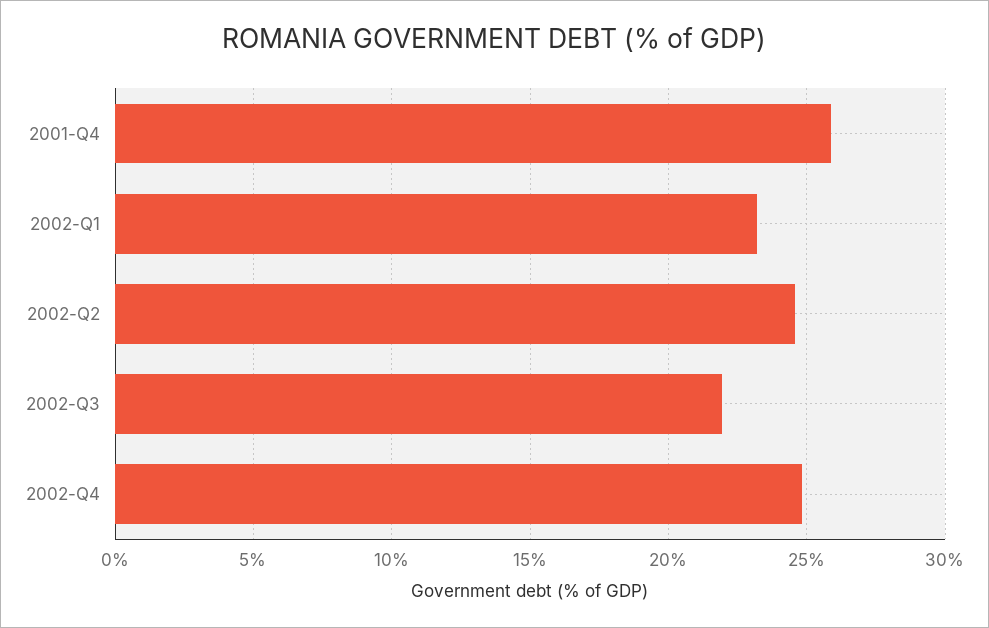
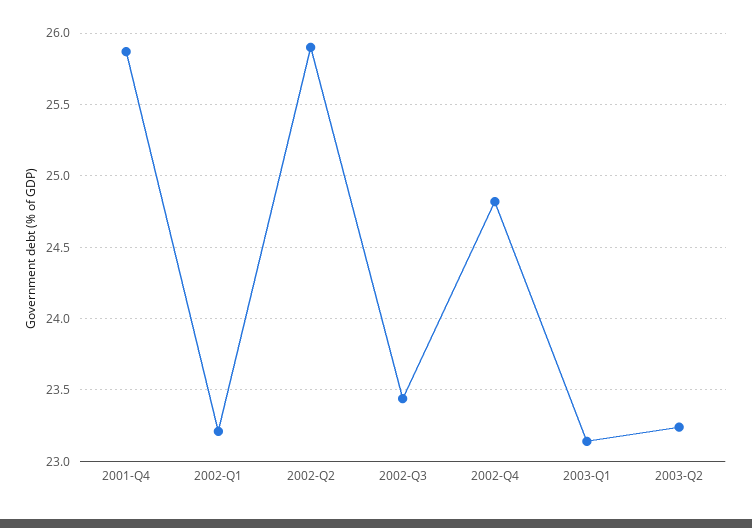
2002-Q2: 24.5 -> 25.9
2002-Q3: 22 -> 23.45
2003-Q1: none -> 23.15
2003-Q2: none -> 23.25

